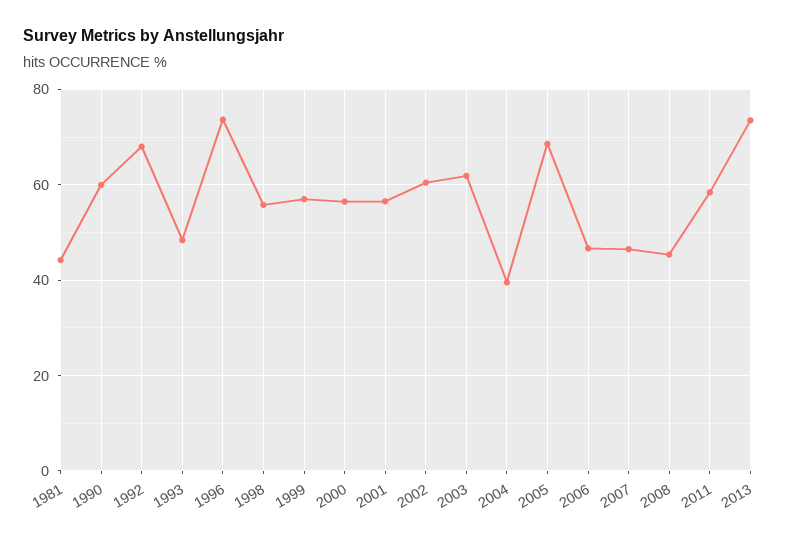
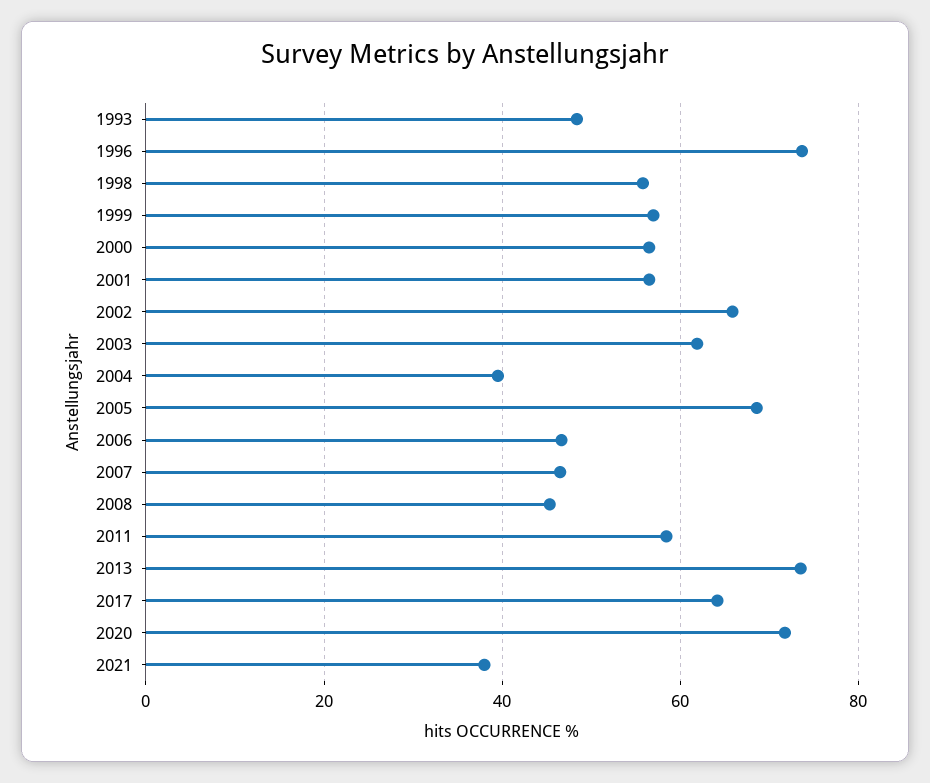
1981: 44 -> none
1990: 60 -> none
1992: 68 -> none
2002: 60 -> 66
2017: none -> 64
2020: none -> 72
2021: none -> 38

